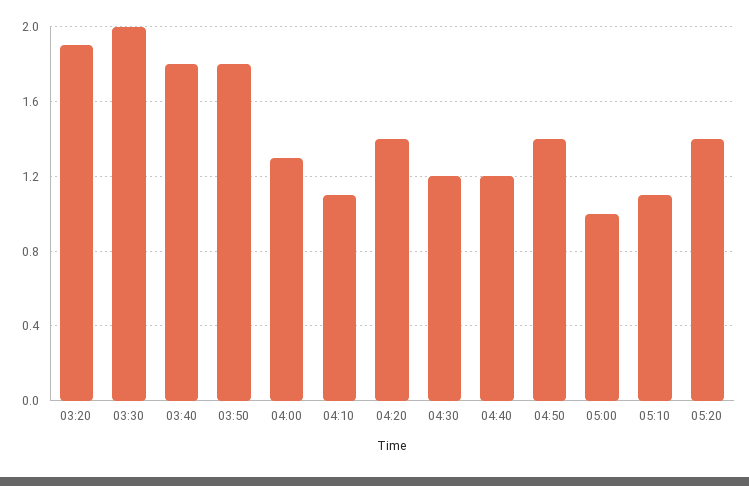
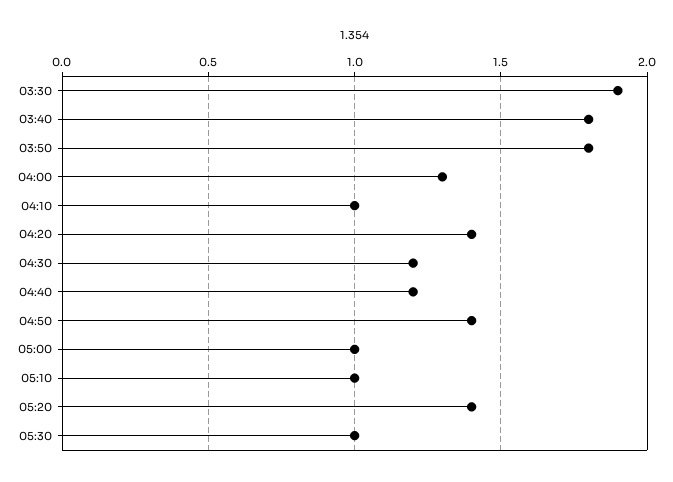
03:20: 1.9 -> none
03:30: 2 -> 1.9
04:10: 1.1 -> 1
05:10: 1.1 -> 1
05:30: none -> 1

